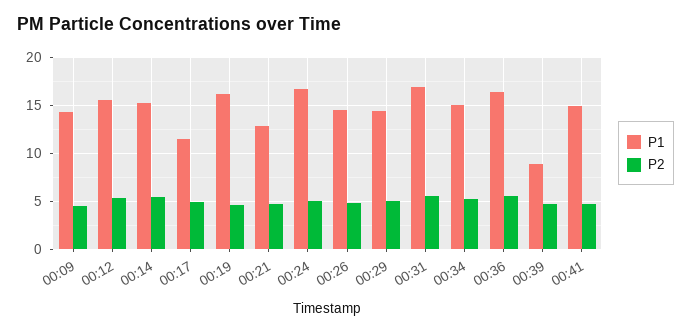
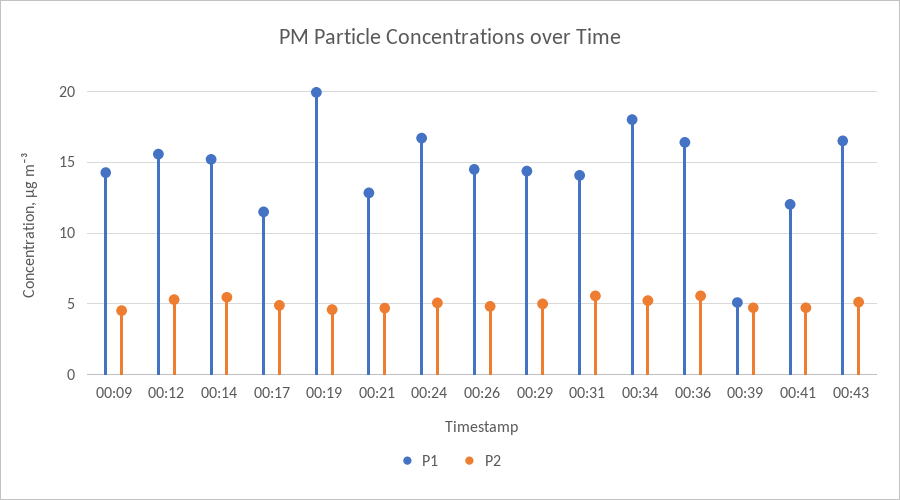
P1, 00:19: 16 -> 20
P1, 00:31: 17 -> 14
P1, 00:34: 15 -> 18
P1, 00:39: 9 -> 5
P1, 00:41: 15 -> 12
P1, 00:43: none -> 16.5
P2, 00:43: none -> 5

